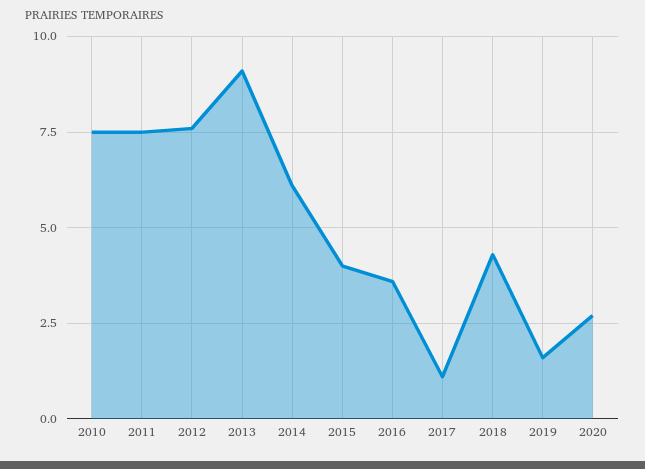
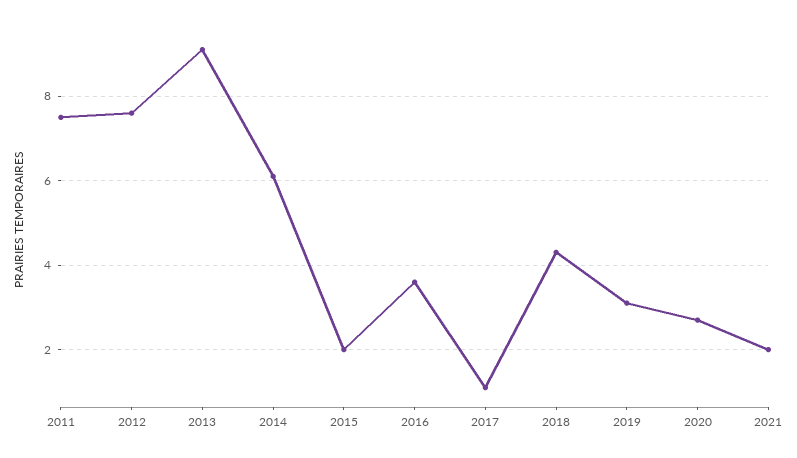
2010: 7.5 -> none
2015: 4 -> 2
2019: 1.5 -> 3
2021: none -> 2

